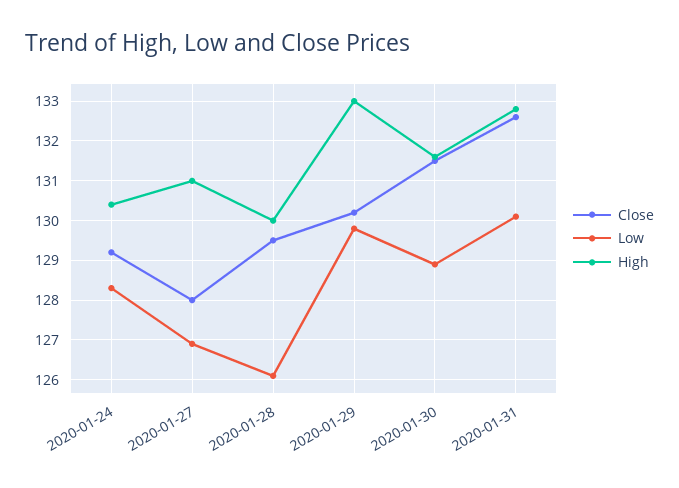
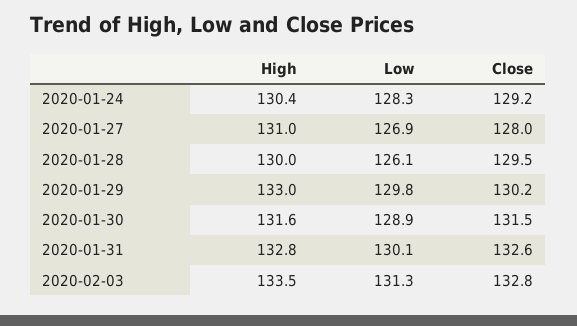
High, 2020-02-03: none -> 133.5
Low, 2020-02-03: none -> 131.3
Close, 2020-02-03: none -> 132.8

